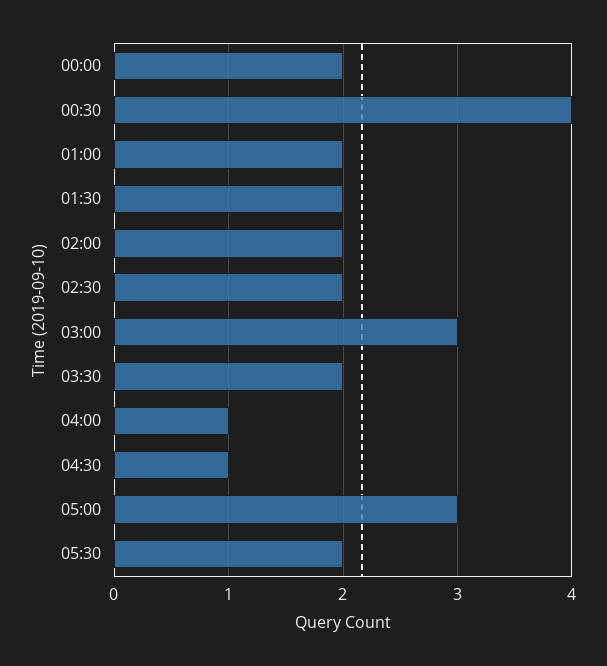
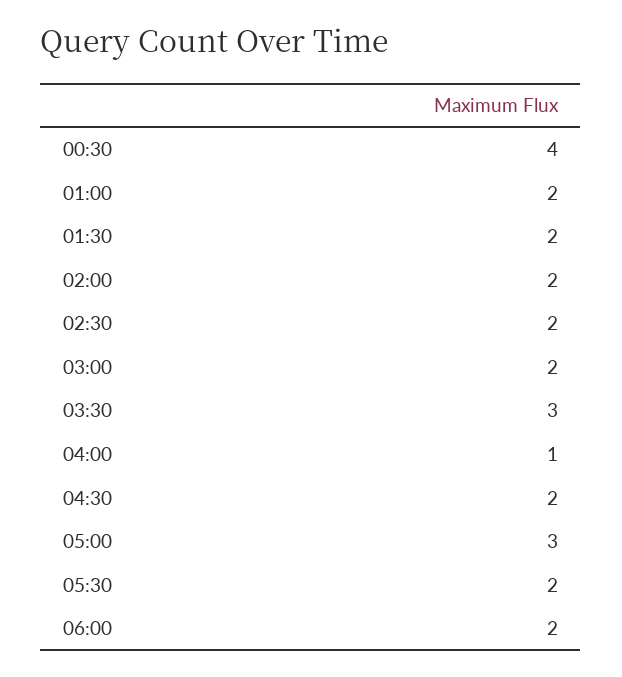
00:00: 2 -> none
03:00: 3 -> 2
03:30: 2 -> 3
04:30: 1 -> 2
06:00: none -> 2

